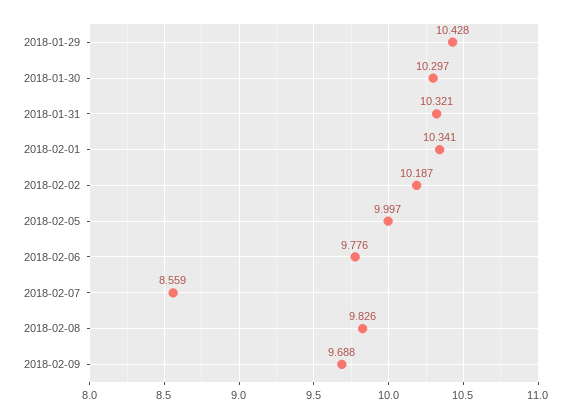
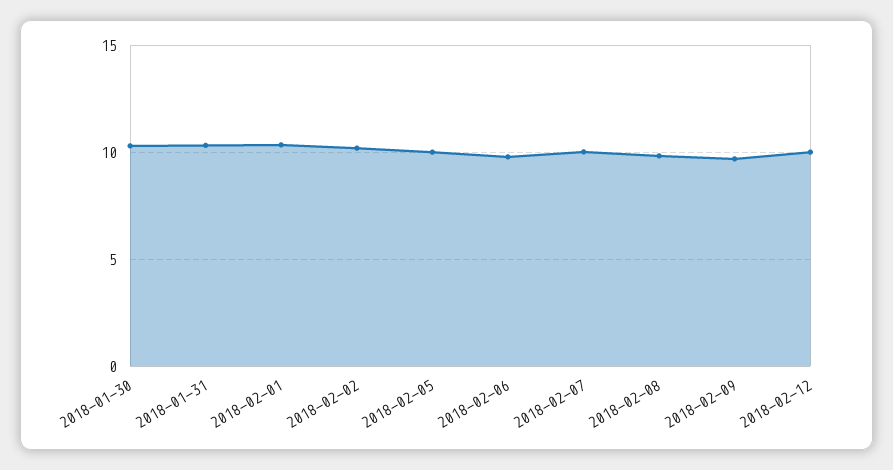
2018-01-29: 10.428 -> none
2018-02-07: 8.559 -> 10
2018-02-12: none -> 10

